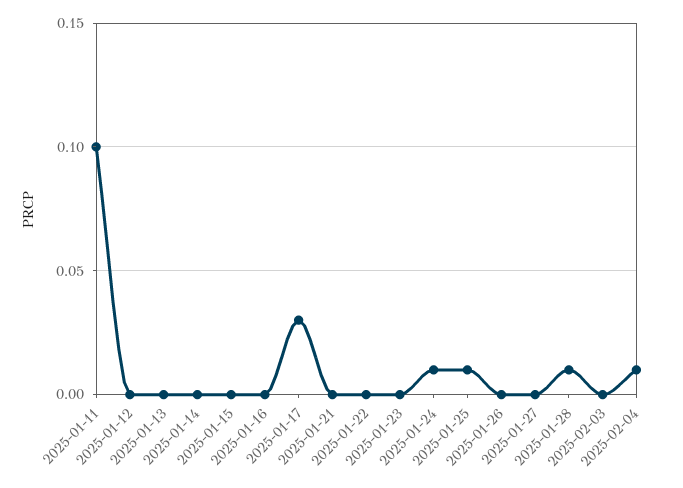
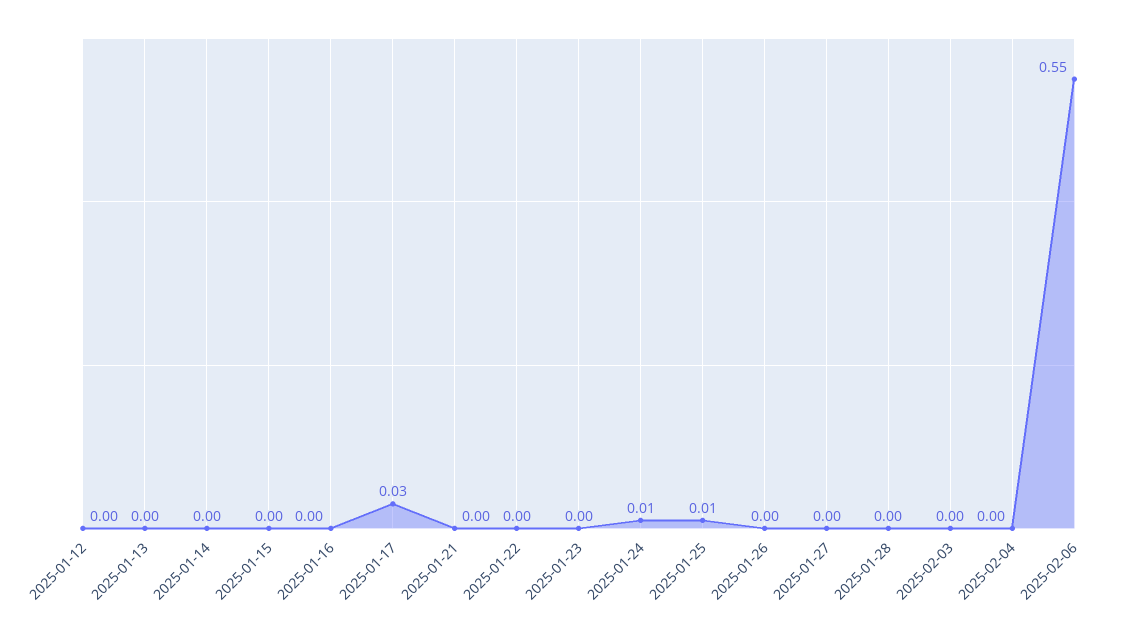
2025-01-11: 0.1 -> none
2025-01-28: 0.01 -> 0
2025-02-04: 0.01 -> 0
2025-02-06: none -> 0.55

